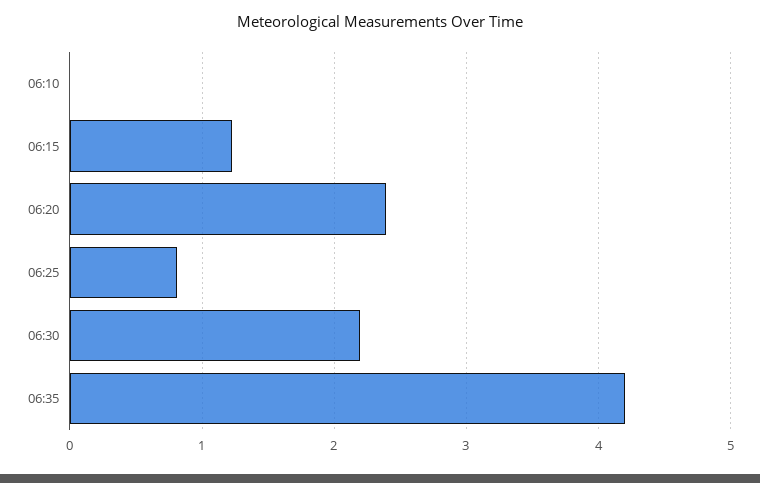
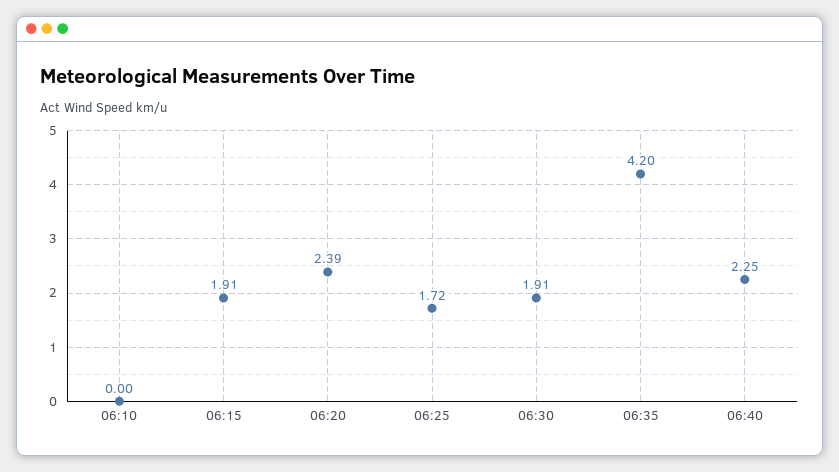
06:15: 1.2 -> 1.91
06:25: 0.8 -> 1.72
06:30: 2.2 -> 1.91
06:40: none -> 2.25

